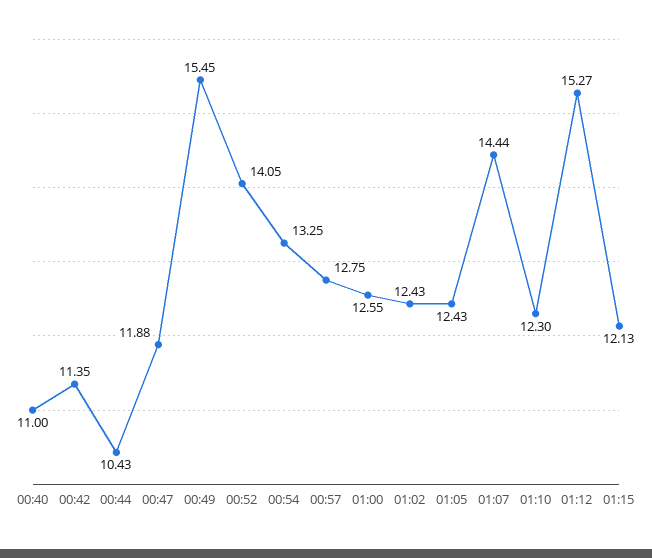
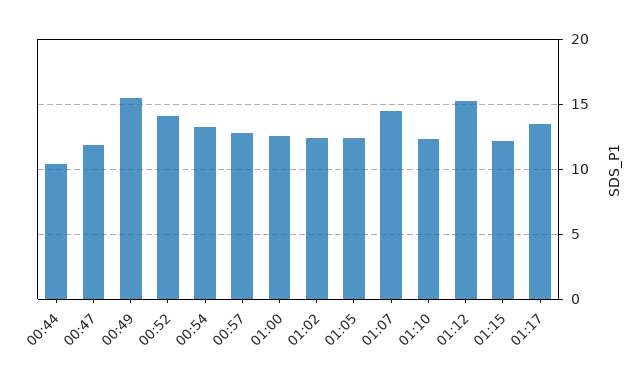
00:40: 11 -> none
00:42: 11.35 -> none
01:17: none -> 13.5

